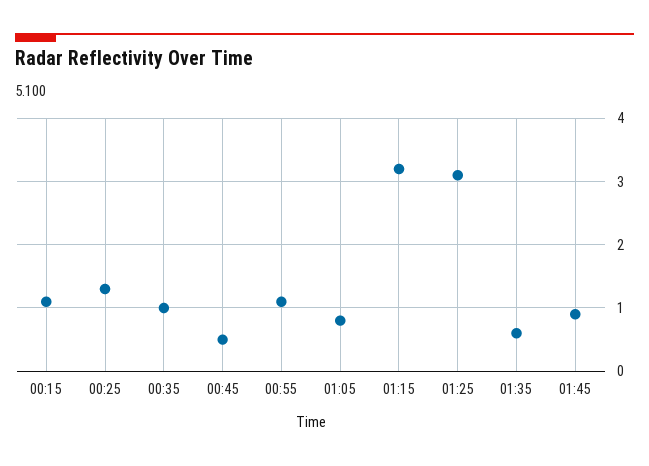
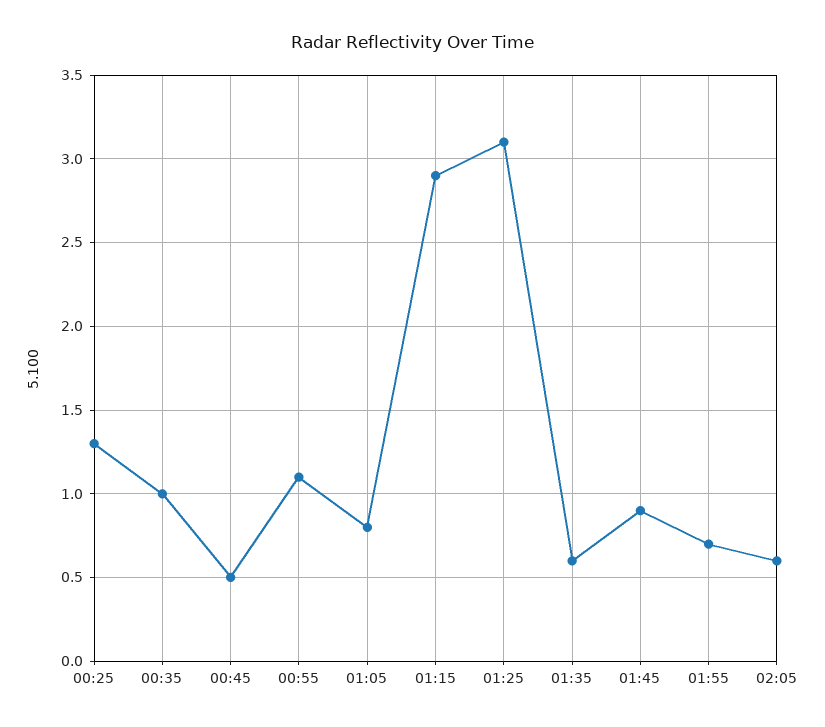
00:15: 1.1 -> none
01:15: 3.2 -> 2.9
01:55: none -> 0.7
02:05: none -> 0.6

